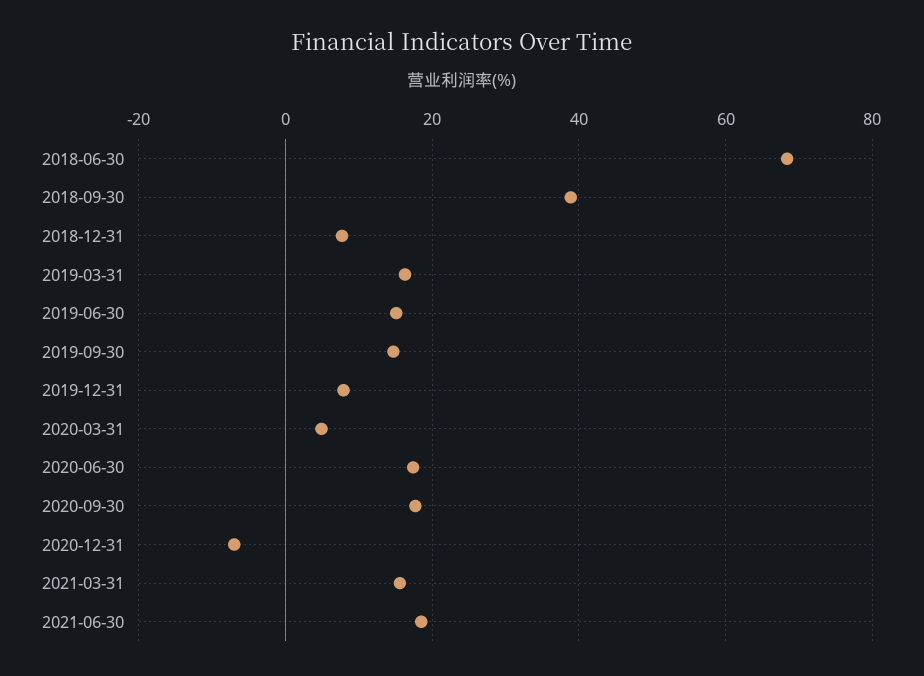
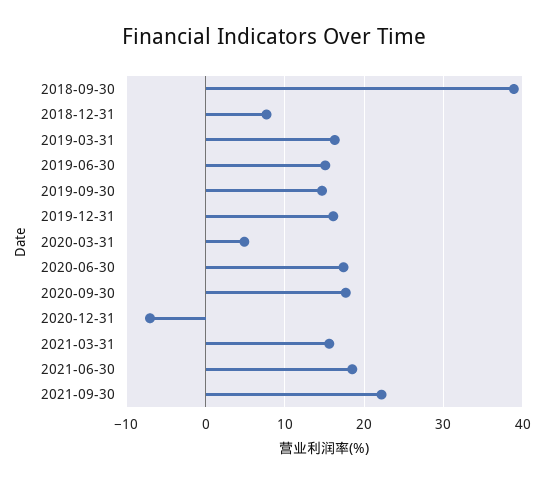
2018-06-30: 68 -> none
2019-12-31: 8 -> 16
2021-09-30: none -> 22

